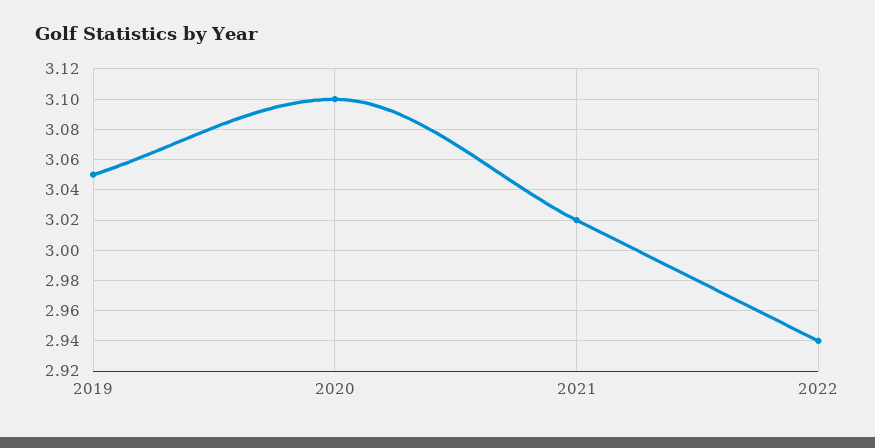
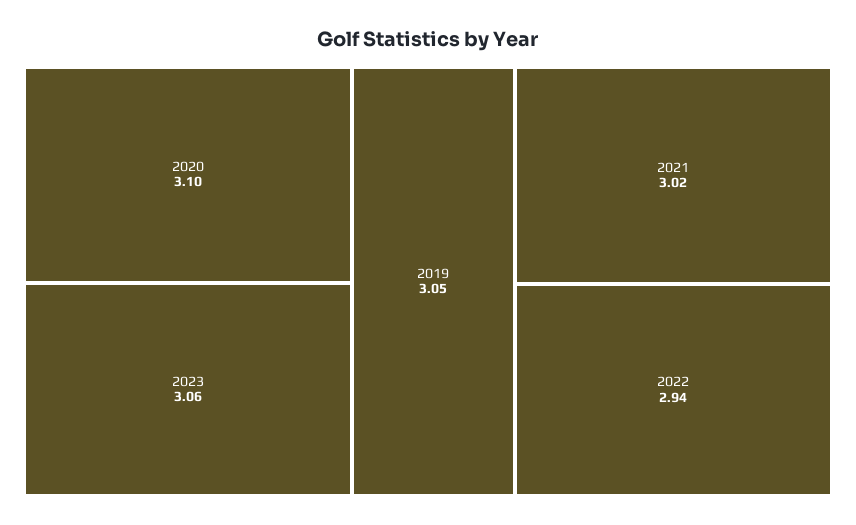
2023: none -> 3.06

